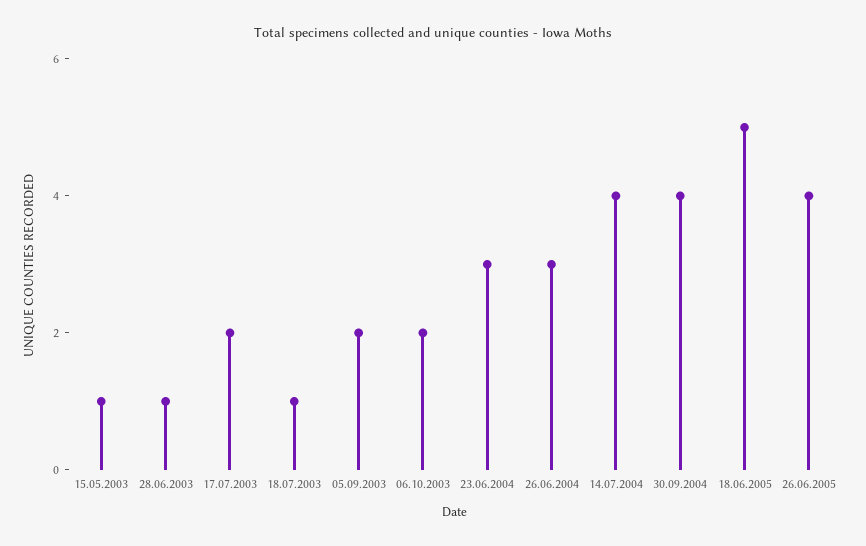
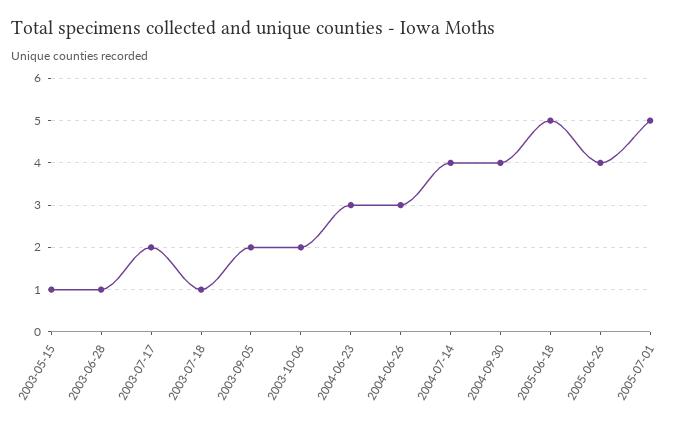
2005-07-01: none -> 5

